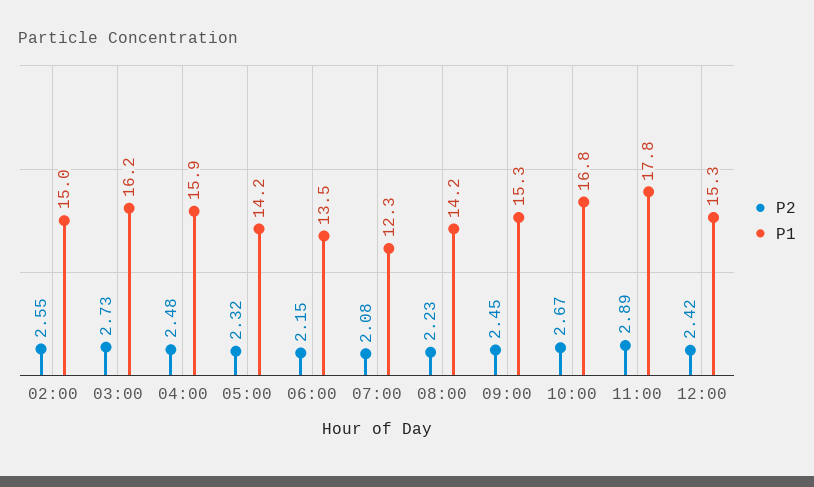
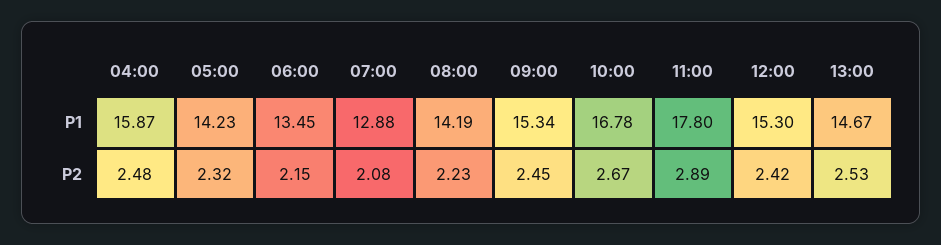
P2, 02:00: 2.55 -> none
P1, 02:00: 15 -> none
P2, 03:00: 2.73 -> none
P1, 03:00: 16.2 -> none
P1, 07:00: 12.3 -> 12.88
P1, 13:00: none -> 14.67
P2, 13:00: none -> 2.53

